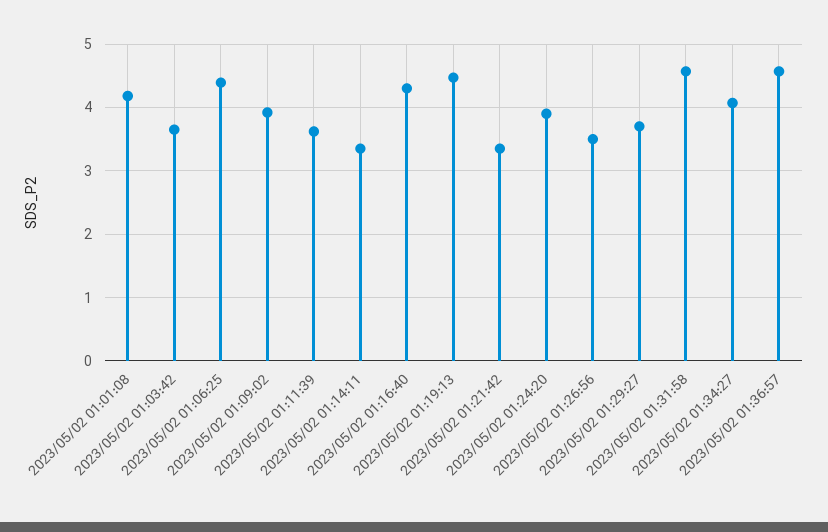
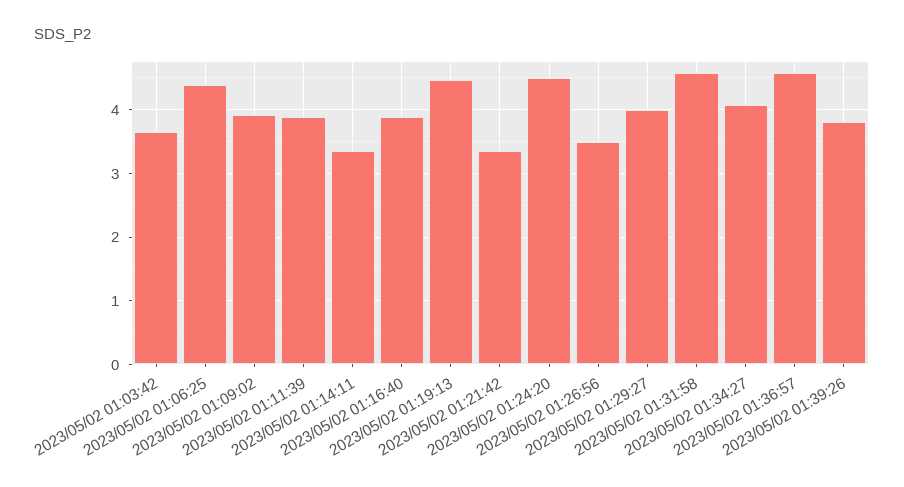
2023/05/02 01:01:08: 4.2 -> none
2023/05/02 01:11:39: 3.6 -> 3.9
2023/05/02 01:16:40: 4.3 -> 3.9
2023/05/02 01:24:20: 3.9 -> 4.5
2023/05/02 01:29:27: 3.7 -> 4
2023/05/02 01:39:26: none -> 3.8

